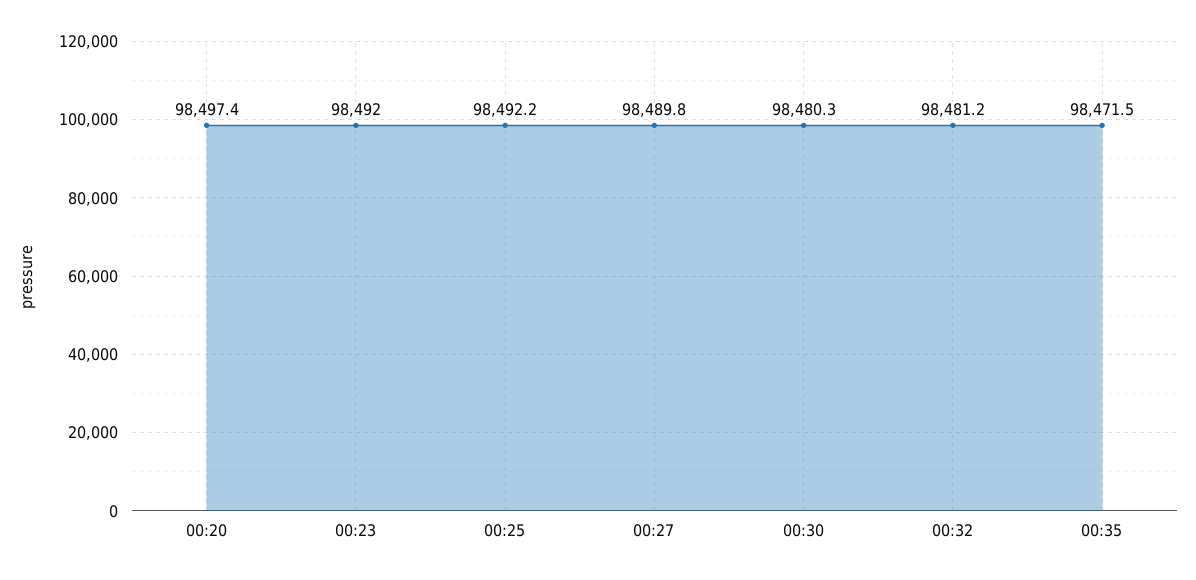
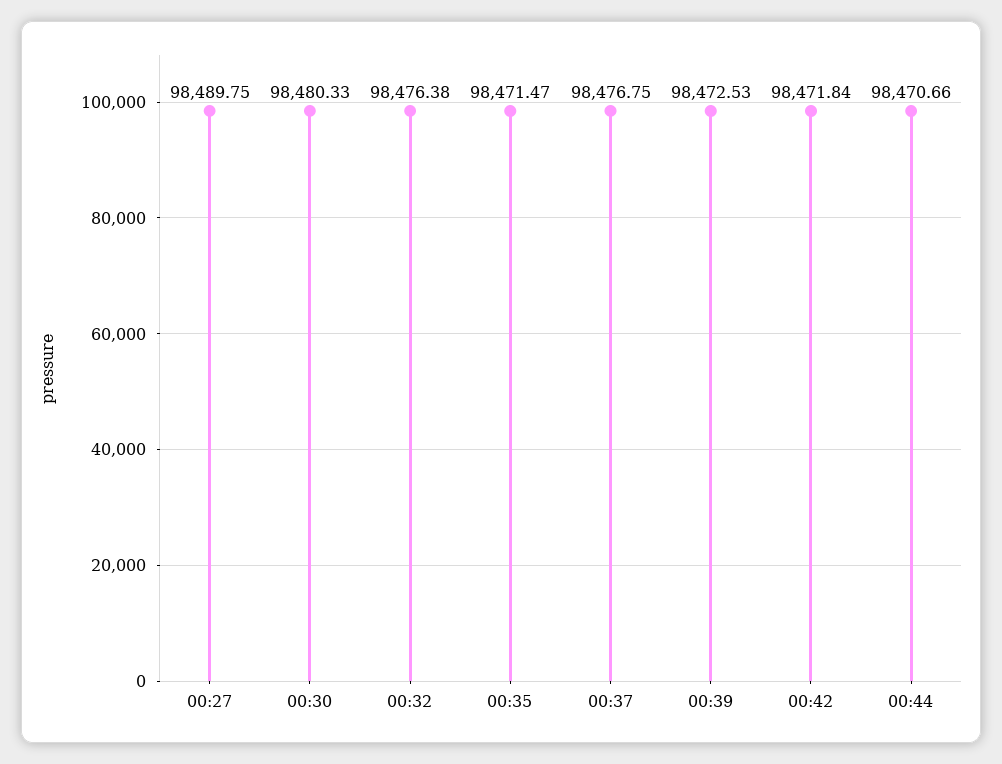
00:20: 98497.4 -> none
00:23: 98492 -> none
00:25: 98492.2 -> none
00:32: 98481.2 -> 98476.38
00:37: none -> 98476.75
00:39: none -> 98472.53
00:42: none -> 98471.84
00:44: none -> 98470.66

